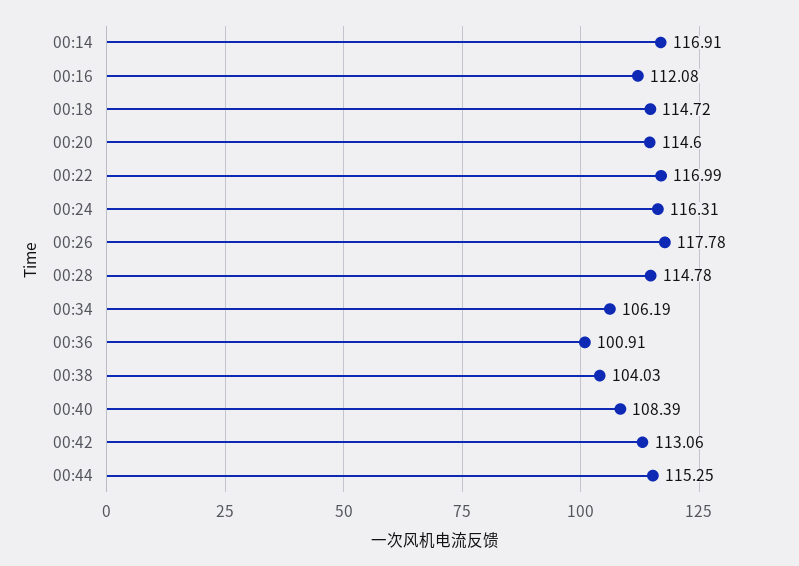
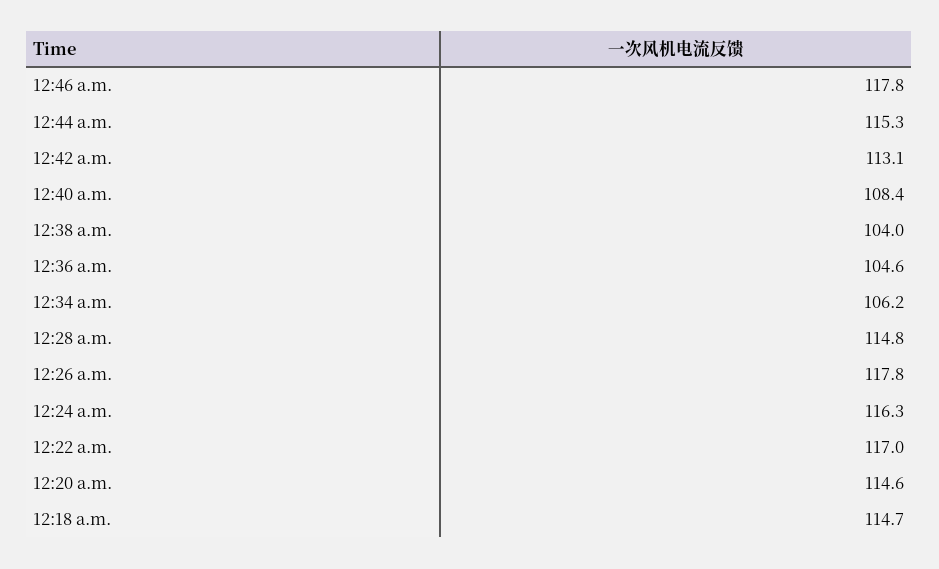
00:14: 116.91 -> none
00:16: 112.08 -> none
00:36: 100.91 -> 104.6
12:46 a.m.: none -> 117.8

